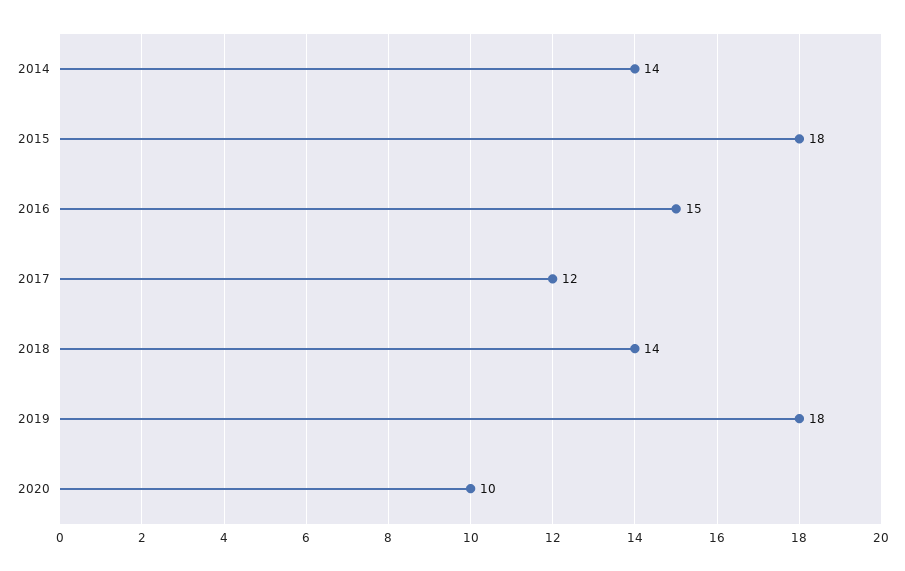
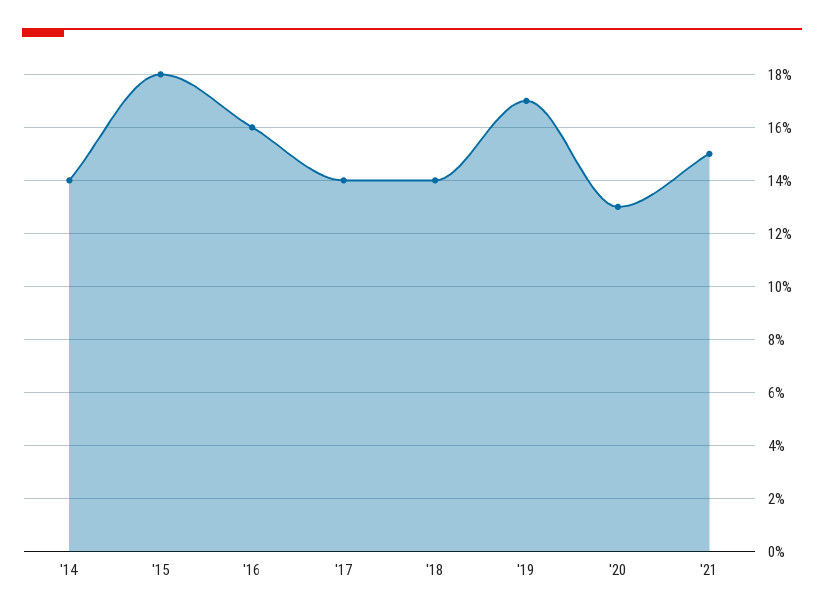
2016: 15 -> 16
2017: 12 -> 14
2019: 18 -> 17
2020: 10 -> 13
'21: none -> 15

